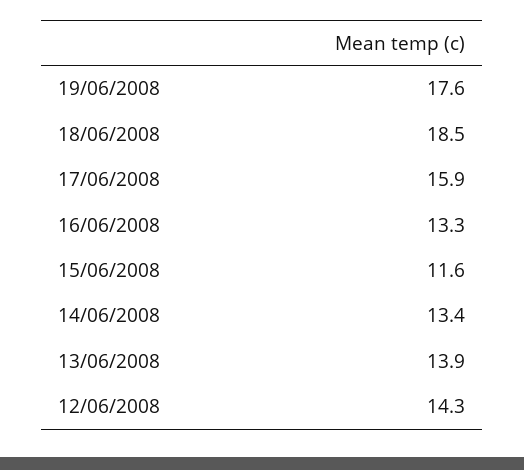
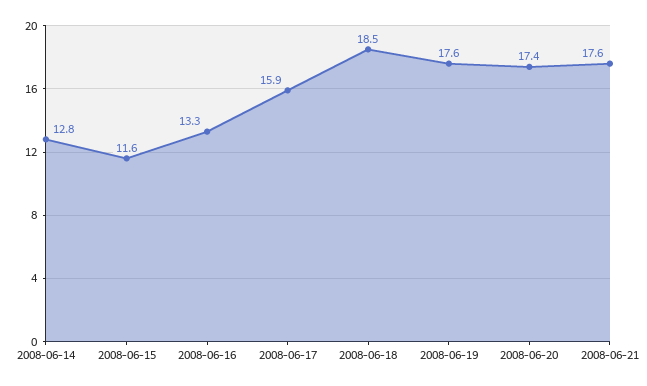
14/06/2008: 13.4 -> 12.8
13/06/2008: 13.9 -> none
12/06/2008: 14.3 -> none
2008-06-20: none -> 17.4
2008-06-21: none -> 17.6

